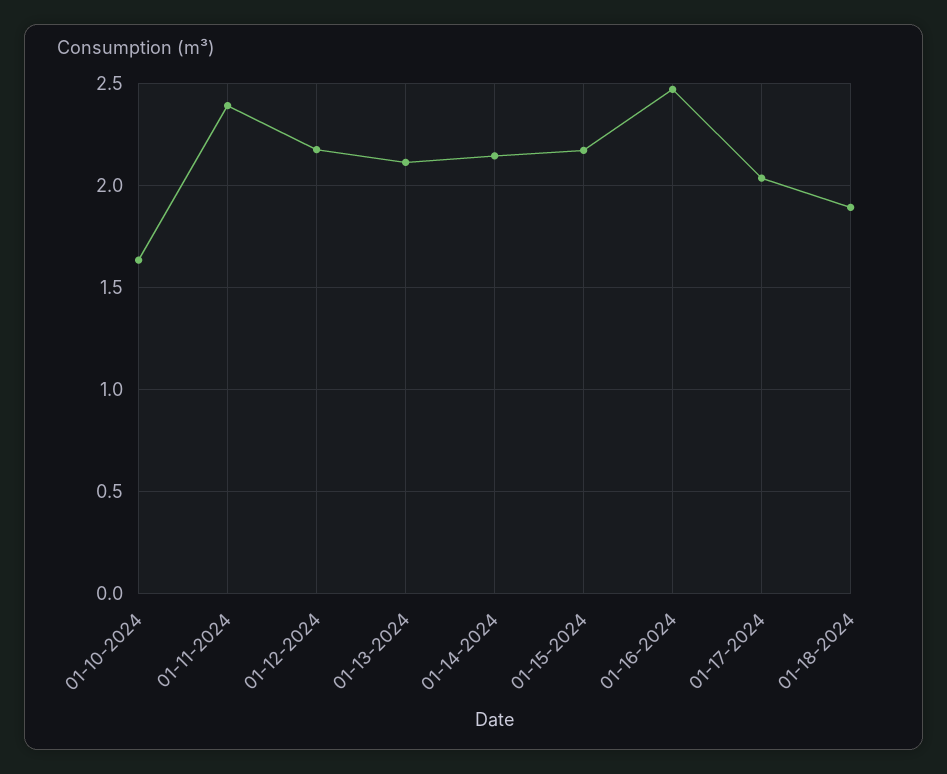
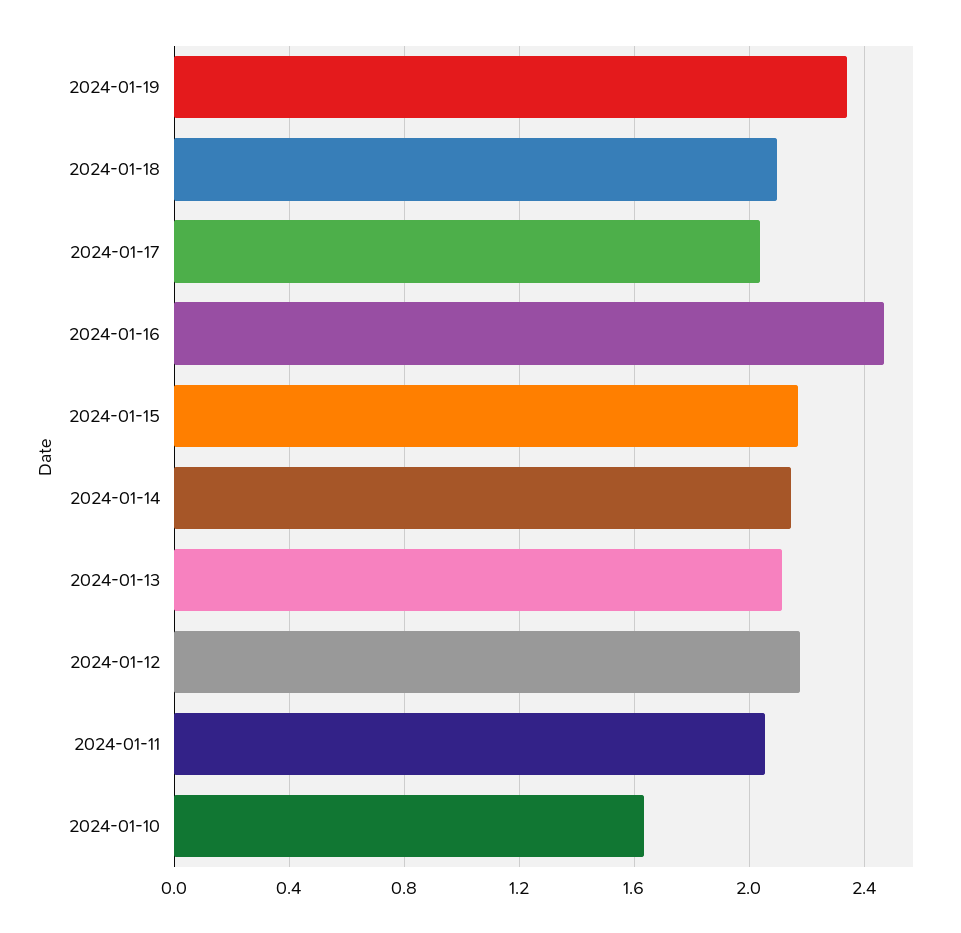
01-11-2024: 2.4 -> 2.05
01-18-2024: 1.9 -> 2.1
2024-01-19: none -> 2.35

